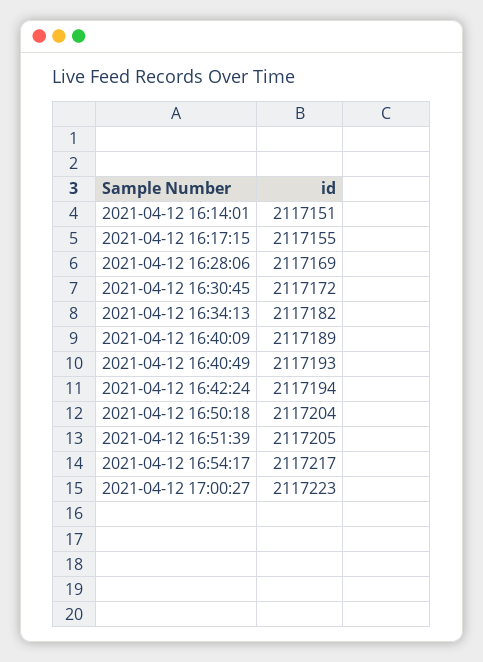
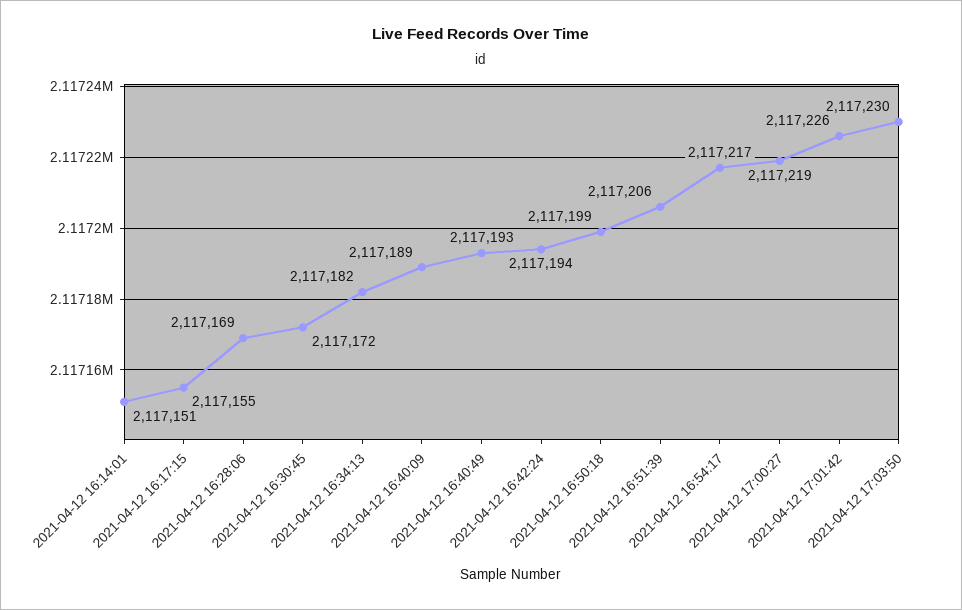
2021-04-12 16:50:18: 2117204 -> 2117199
2021-04-12 16:51:39: 2117205 -> 2117206
2021-04-12 17:00:27: 2117223 -> 2117219
2021-04-12 17:01:42: none -> 2117226
2021-04-12 17:03:50: none -> 2117230

